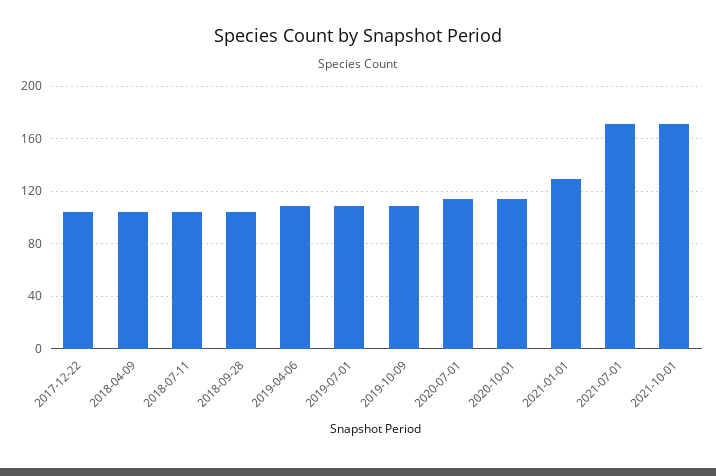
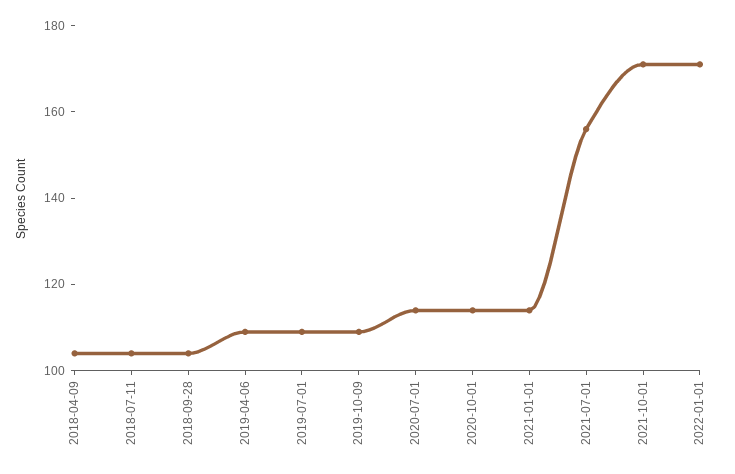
2017-12-22: 105 -> none
2021-01-01: 130 -> 115
2021-07-01: 170 -> 155
2022-01-01: none -> 170

